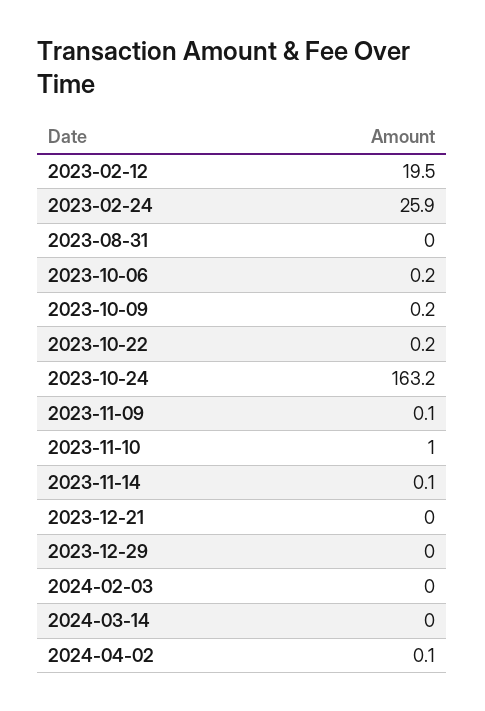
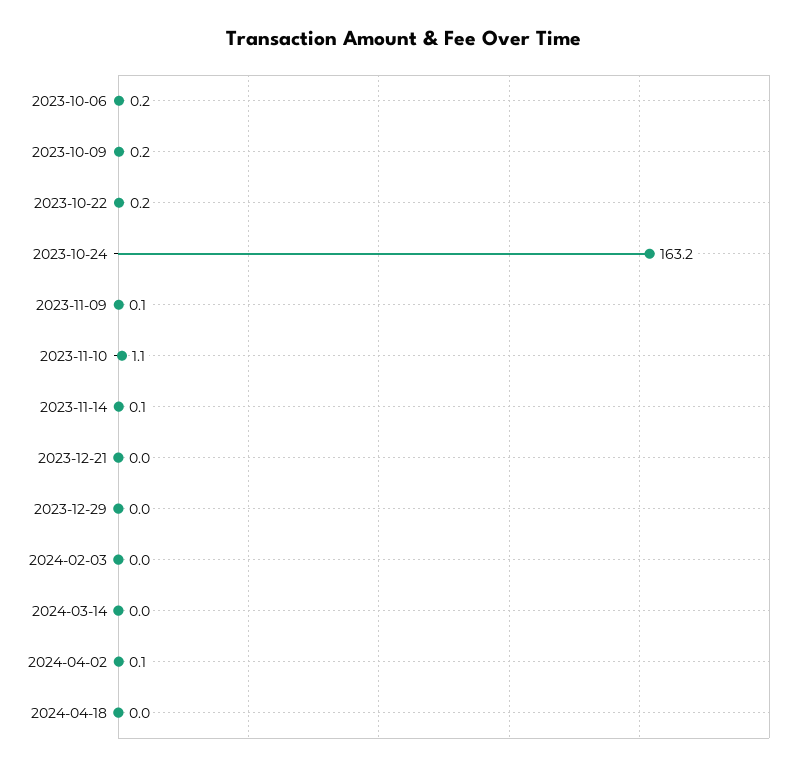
2023-02-12: 19.5 -> none
2023-02-24: 25.9 -> none
2023-08-31: 0 -> none
2023-11-10: 1 -> 1.1
2024-04-18: none -> 0

